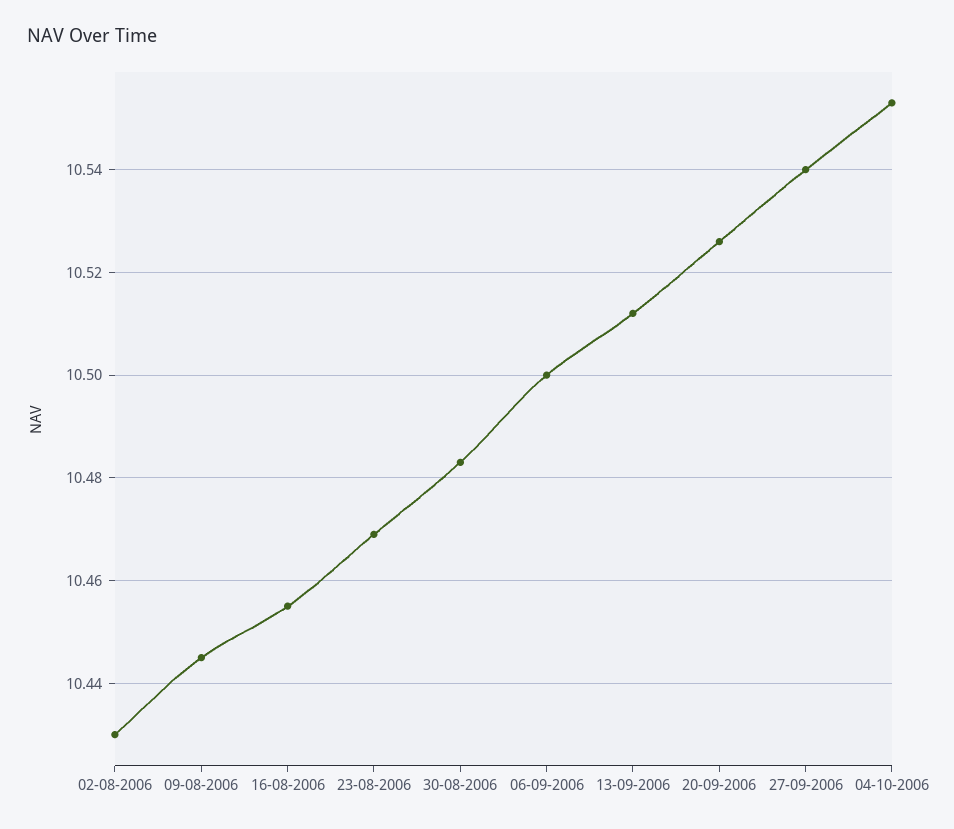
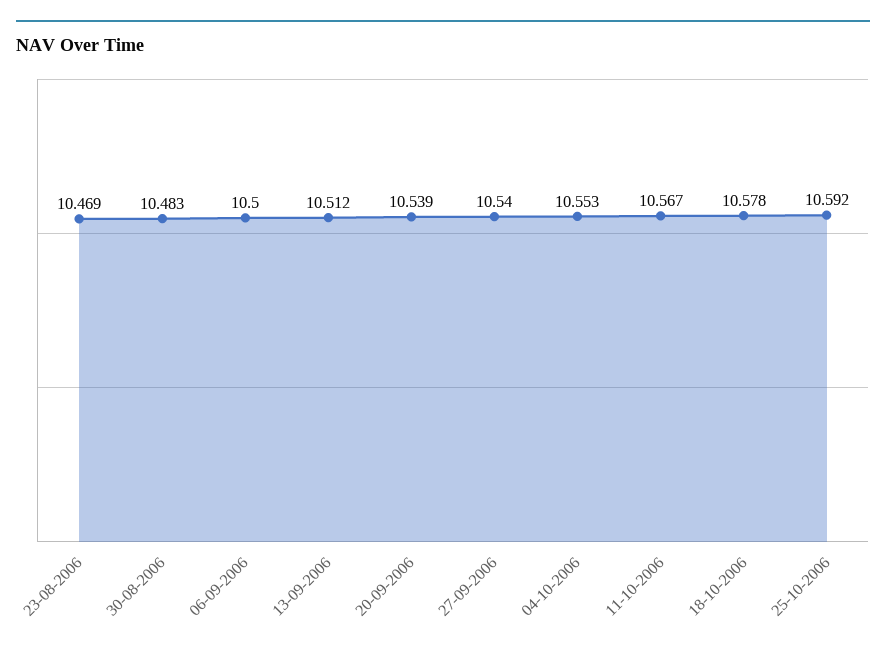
02-08-2006: 10.43 -> none
09-08-2006: 10.445 -> none
16-08-2006: 10.455 -> none
20-09-2006: 10.525 -> 10.539
11-10-2006: none -> 10.567
18-10-2006: none -> 10.578
25-10-2006: none -> 10.592

